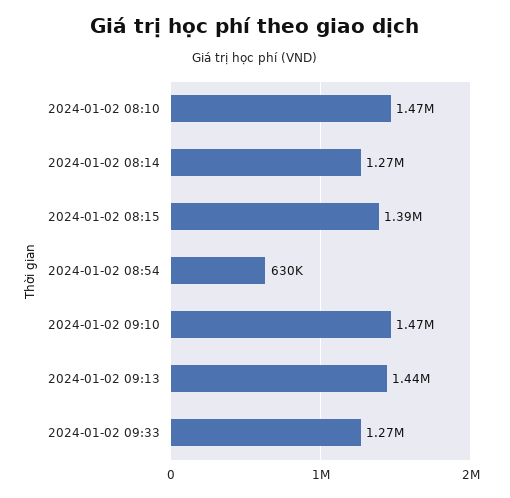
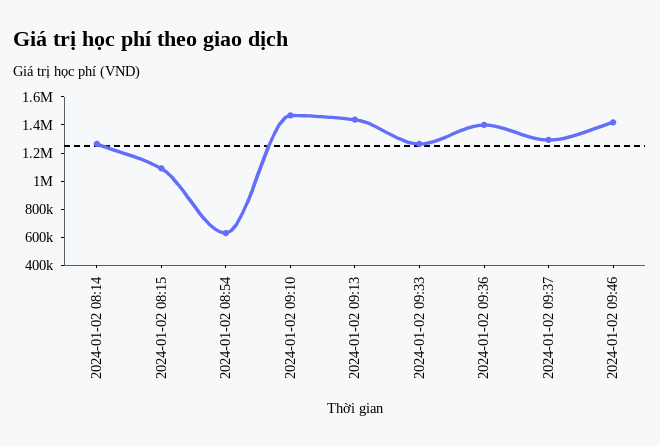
2024-01-02 08:10: 1470000 -> none
2024-01-02 08:15: 1390000 -> 1100000
2024-01-02 09:36: none -> 1400000
2024-01-02 09:37: none -> 1300000
2024-01-02 09:46: none -> 1400000

